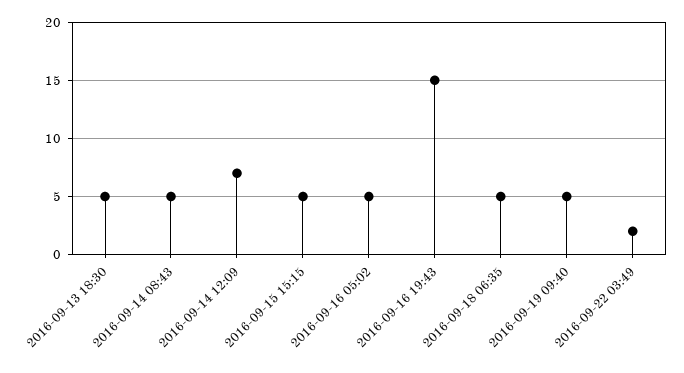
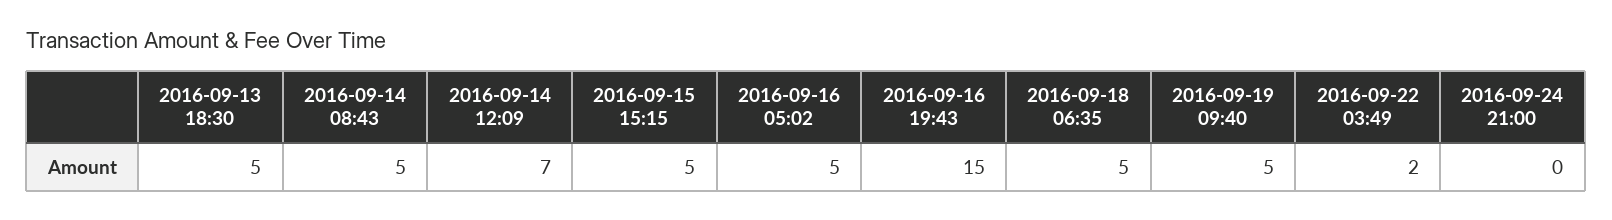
2016-09-24 21:00: none -> 0

